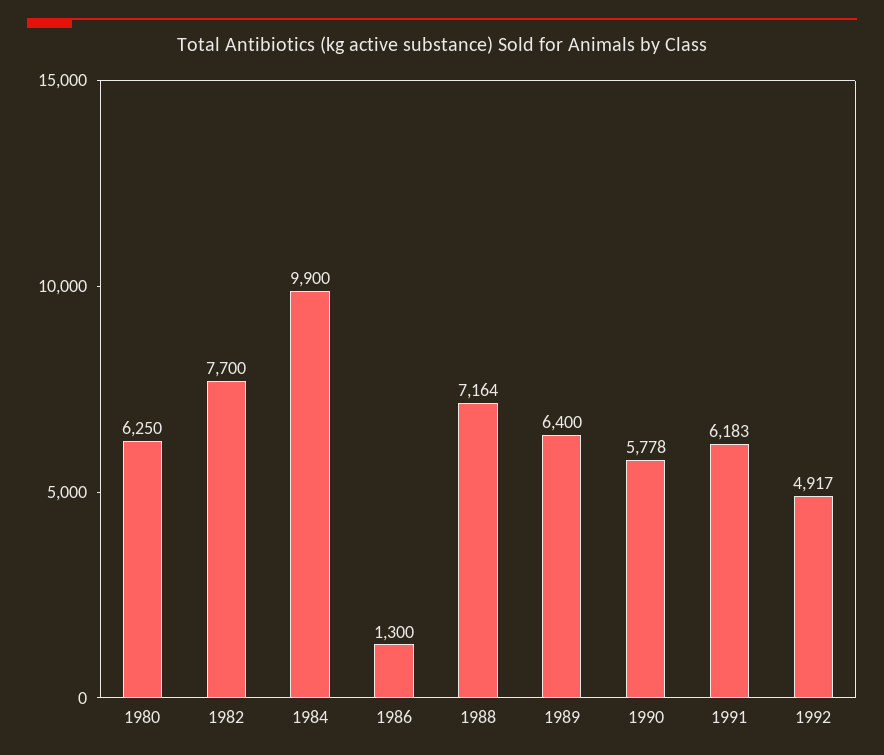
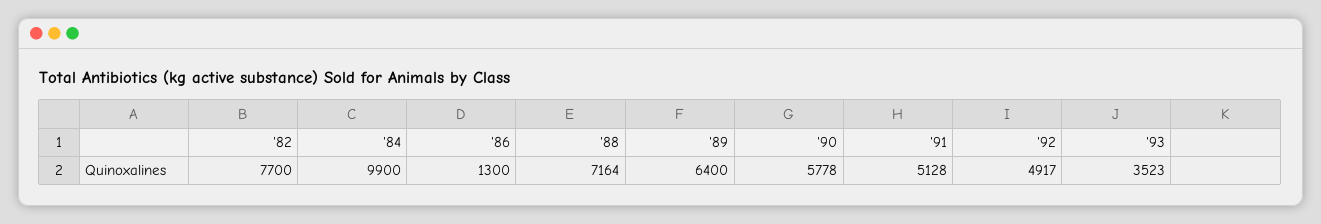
1980: 6250 -> none
1991: 6183 -> 5128
'93: none -> 3523

